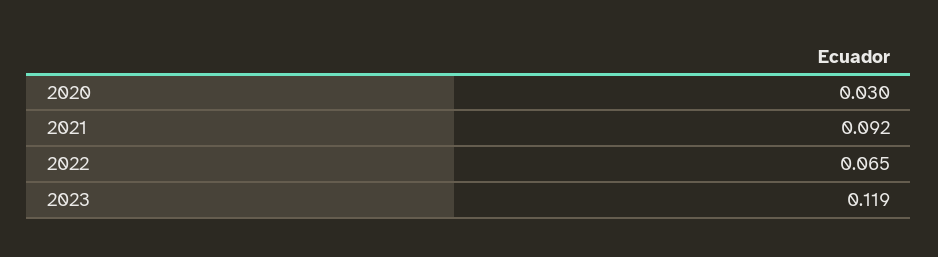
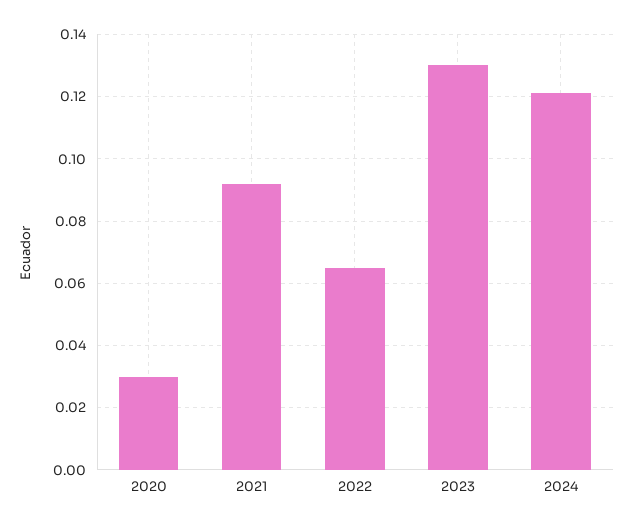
2023: 0.119 -> 0.13
2024: none -> 0.12

